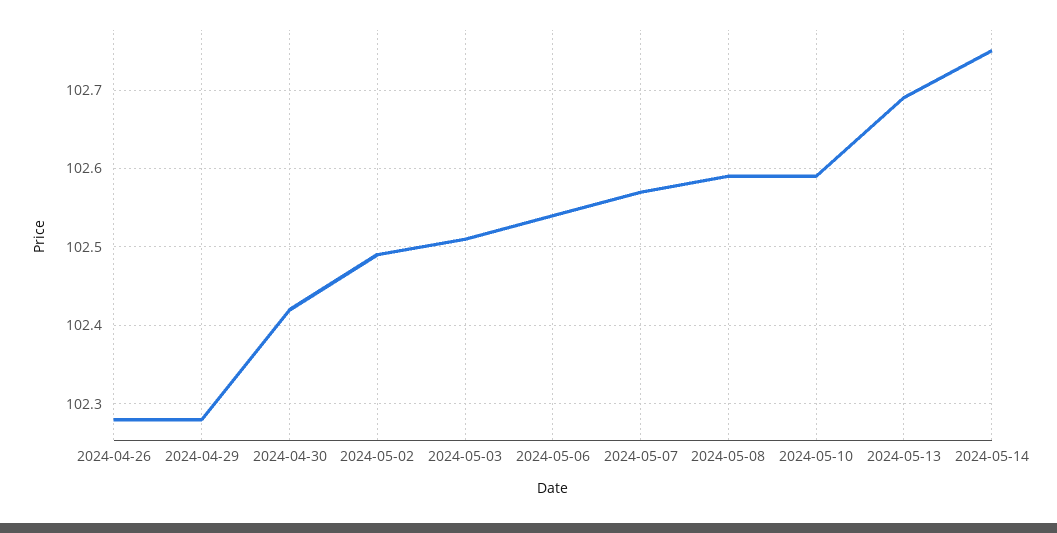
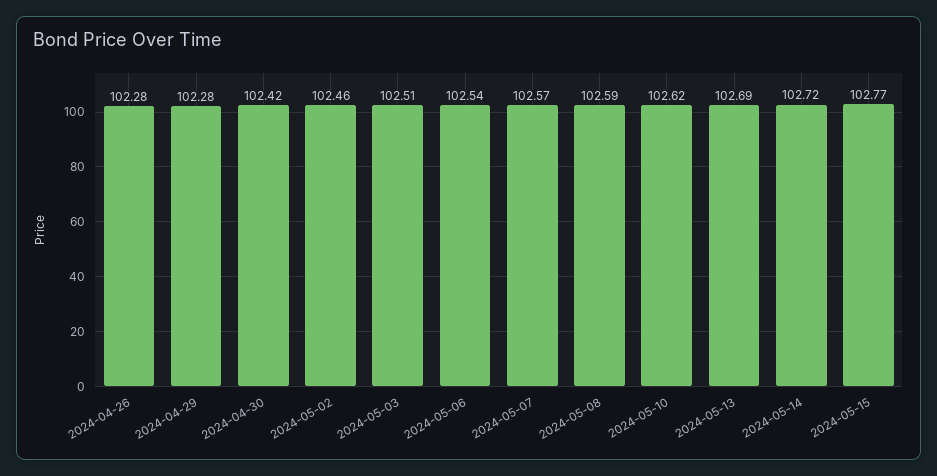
2024-05-02: 102.49 -> 102.46
2024-05-10: 102.59 -> 102.62
2024-05-14: 102.75 -> 102.72
2024-05-15: none -> 102.77

